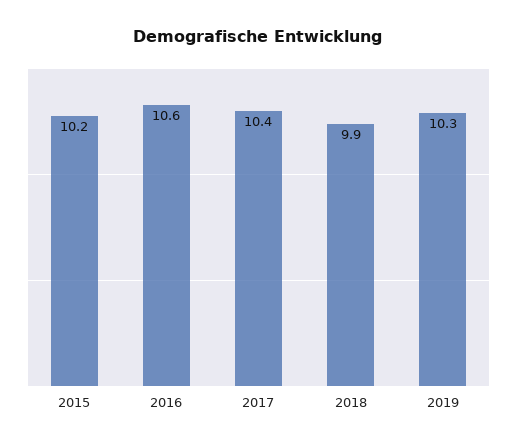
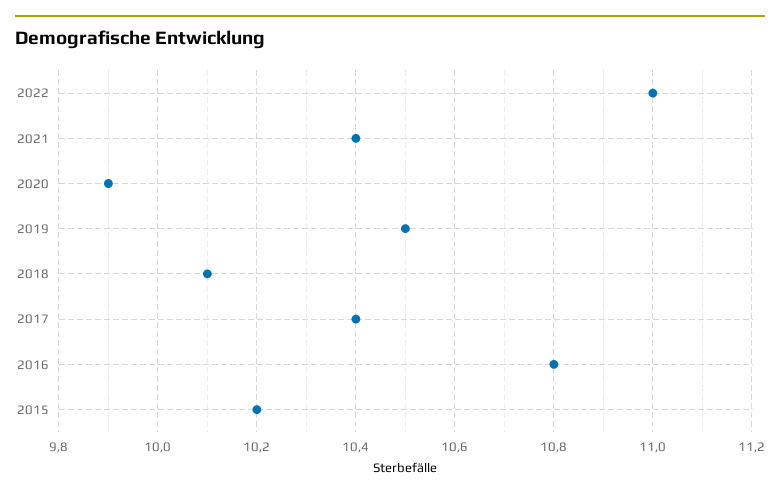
2016: 10.6 -> 10.8
2018: 9.9 -> 10.1
2019: 10.3 -> 10.5
2022: none -> 11
2021: none -> 10.4
2020: none -> 9.9

